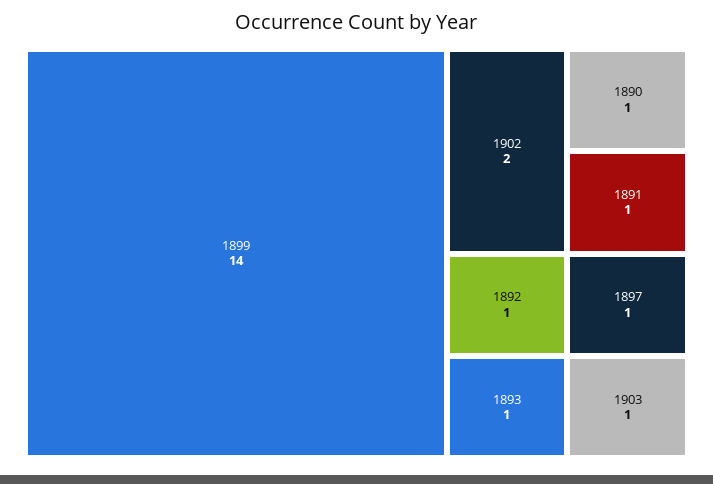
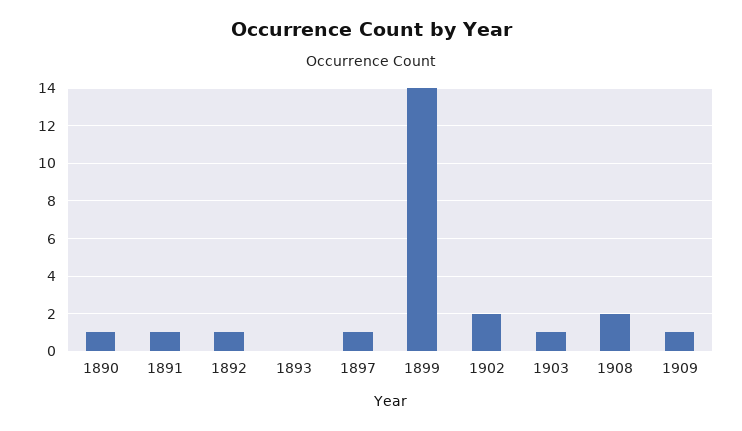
1893: 1 -> 0
1908: none -> 2
1909: none -> 1

